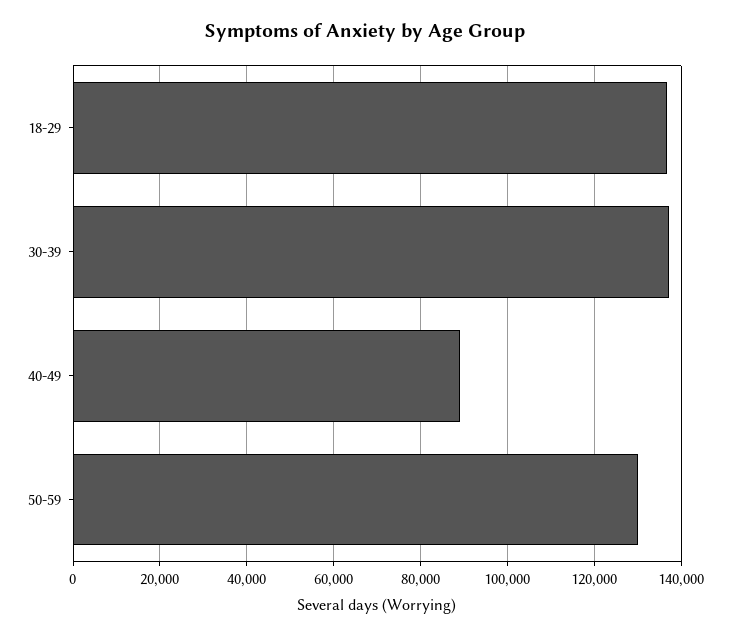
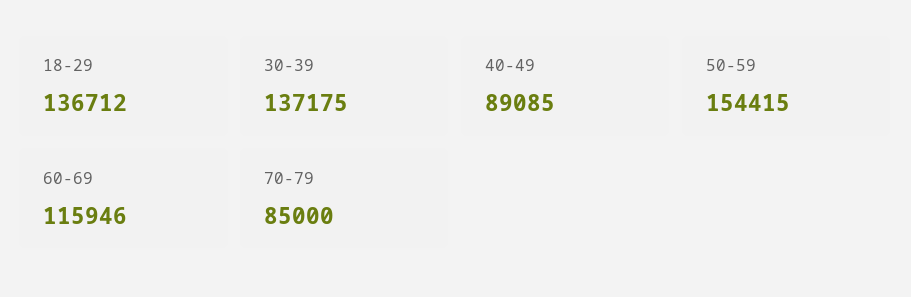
50-59: 130000 -> 154415
60-69: none -> 115946
70-79: none -> 85000

